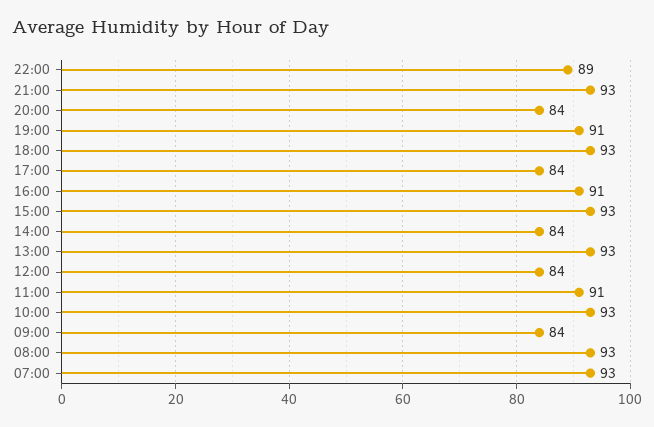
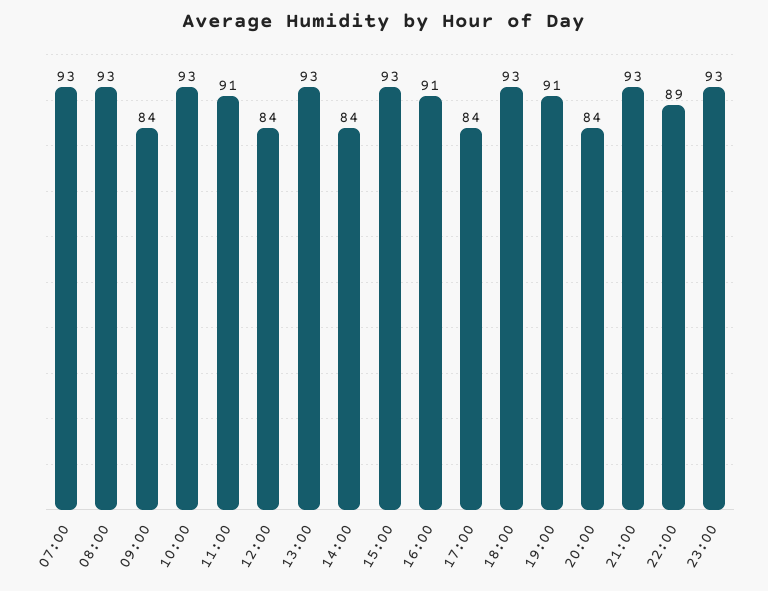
23:00: none -> 93

